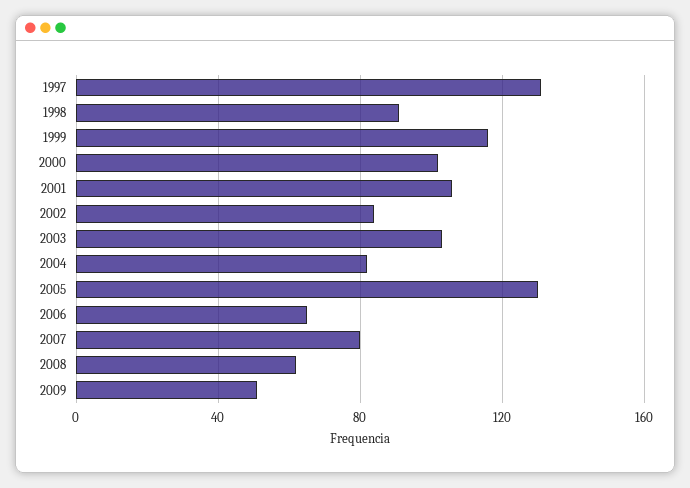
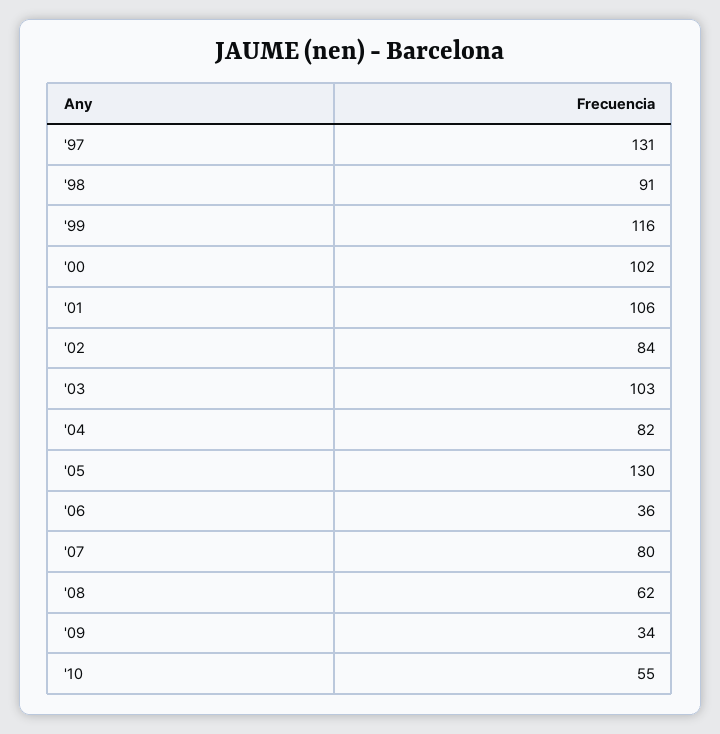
2006: 65 -> 36
2009: 50 -> 34
'10: none -> 55

